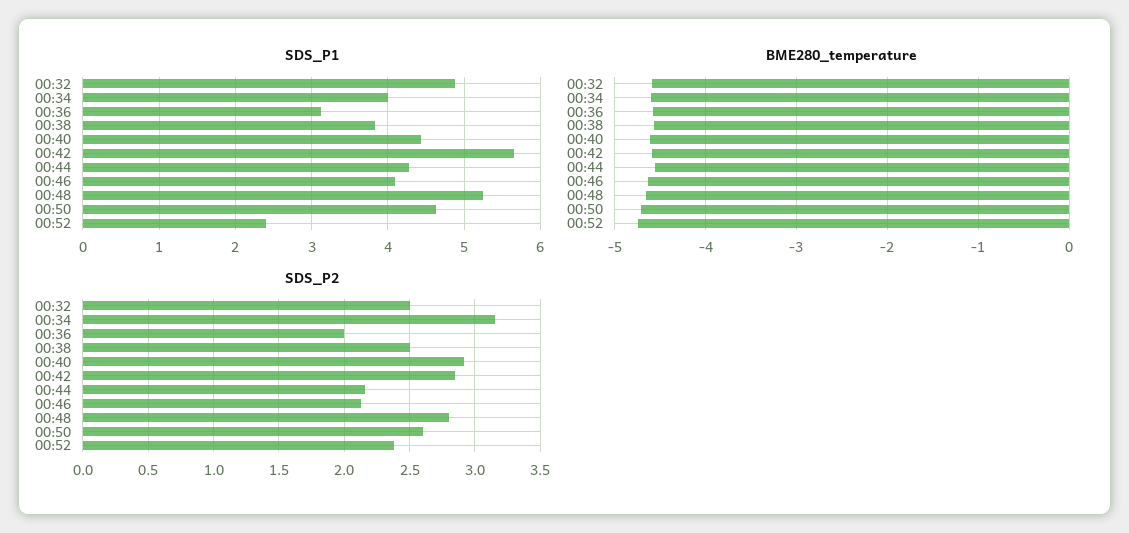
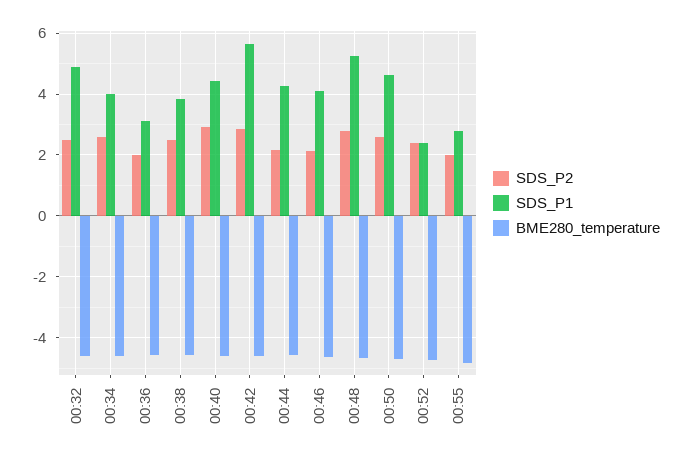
SDS_P2, 00:34: 3.15 -> 2.6
SDS_P2, 00:55: none -> 2
SDS_P1, 00:55: none -> 2.8
BME280_temperature, 00:55: none -> -4.8

